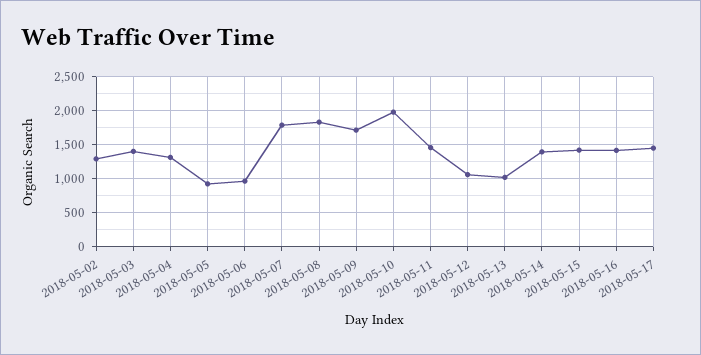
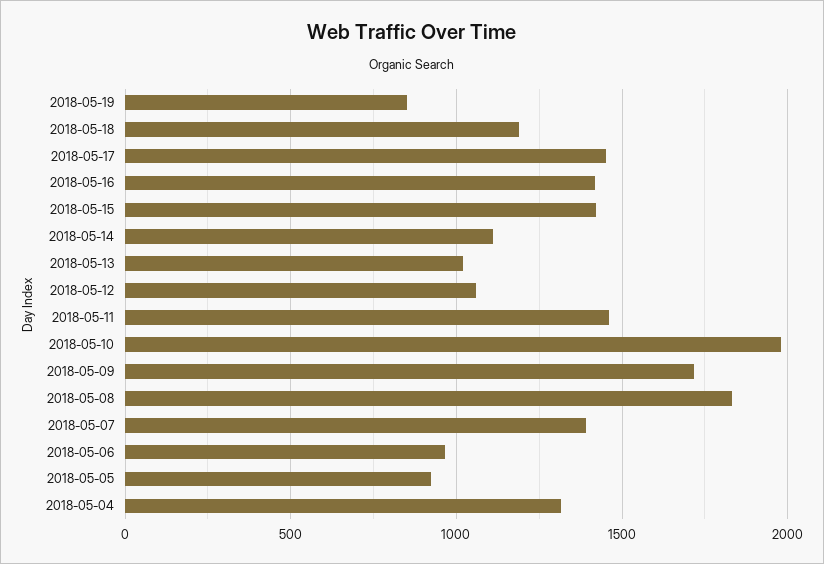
2018-05-02: 1300 -> none
2018-05-03: 1400 -> none
2018-05-07: 1800 -> 1400
2018-05-14: 1400 -> 1100
2018-05-19: none -> 850
2018-05-18: none -> 1200

